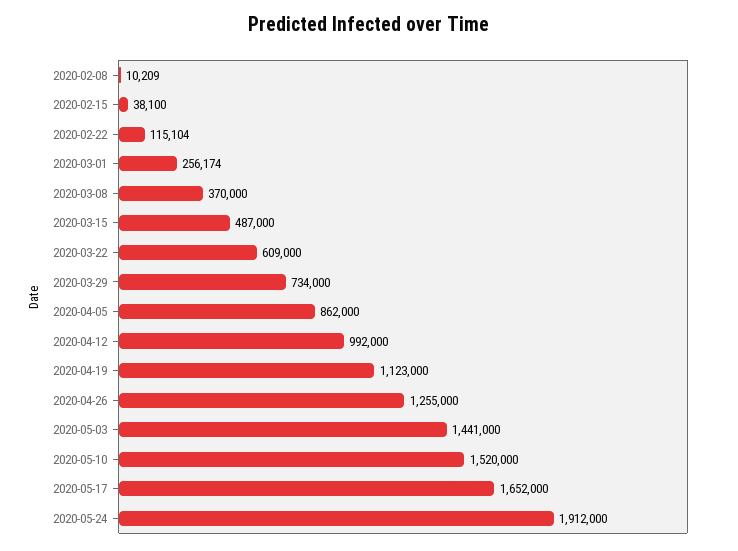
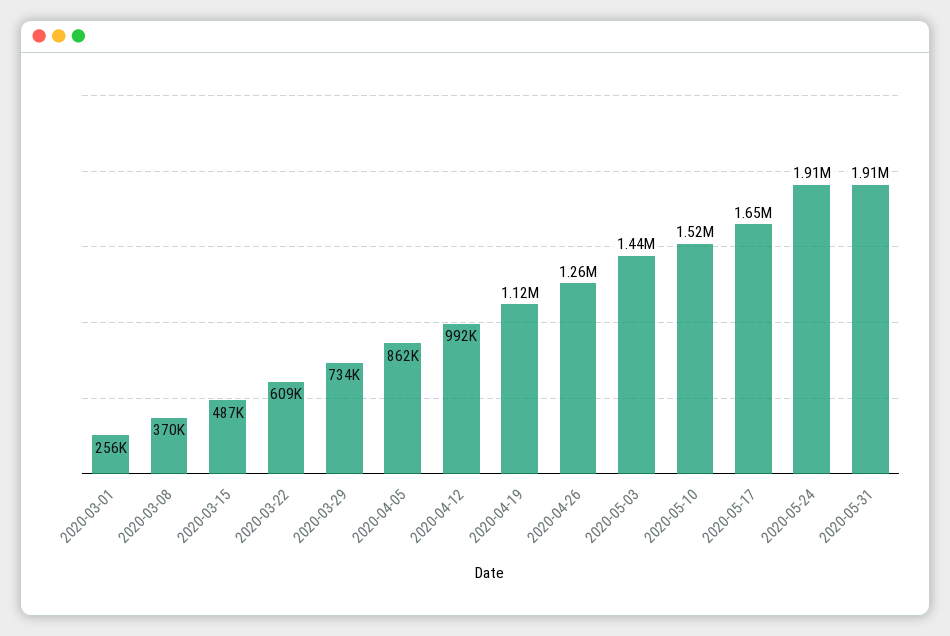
2020-02-08: 10209 -> none
2020-02-15: 38100 -> none
2020-02-22: 115104 -> none
2020-05-31: none -> 1910000

